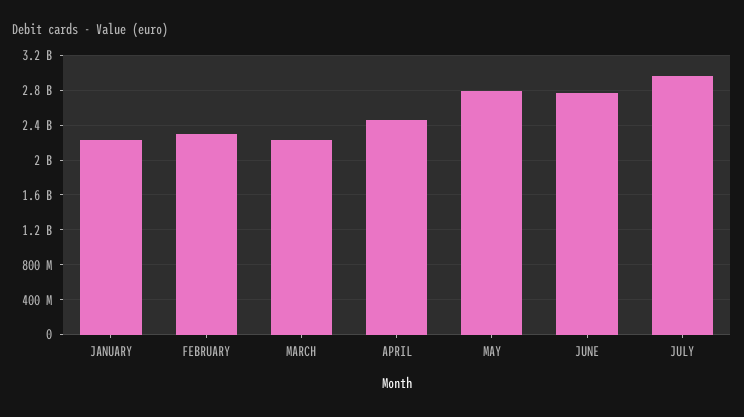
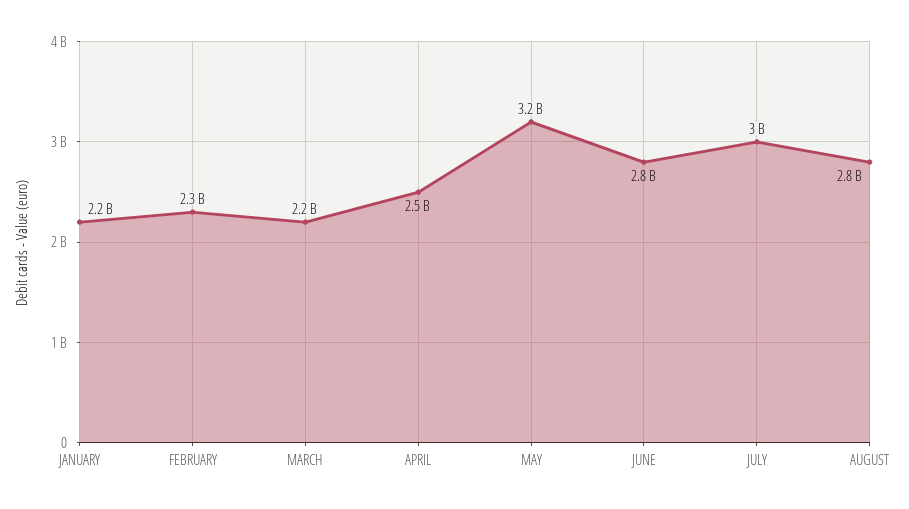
MAY: 2800000000 -> 3200000000
AUGUST: none -> 2800000000

